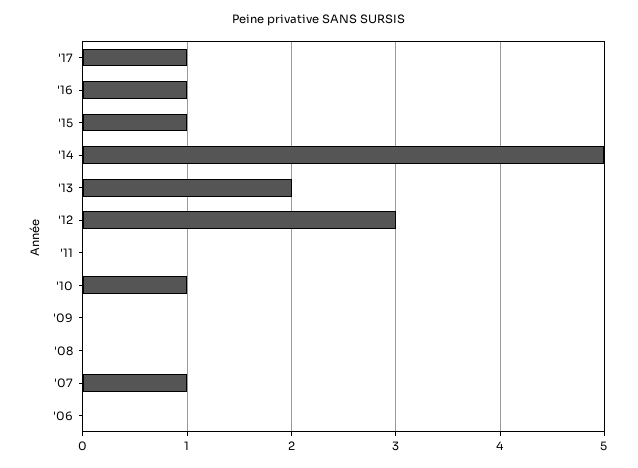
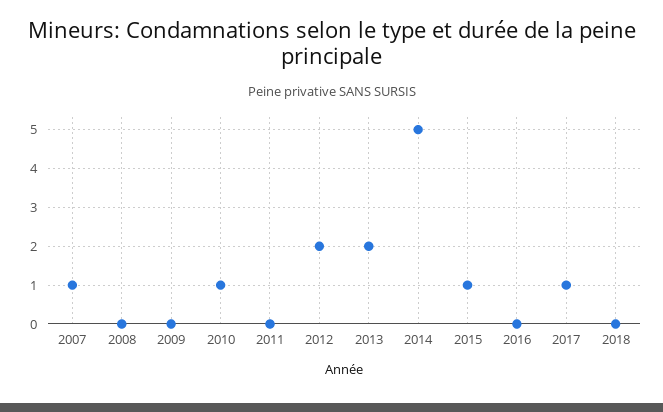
'16: 1 -> 0
'12: 3 -> 2
'06: 0 -> none
2018: none -> 0

